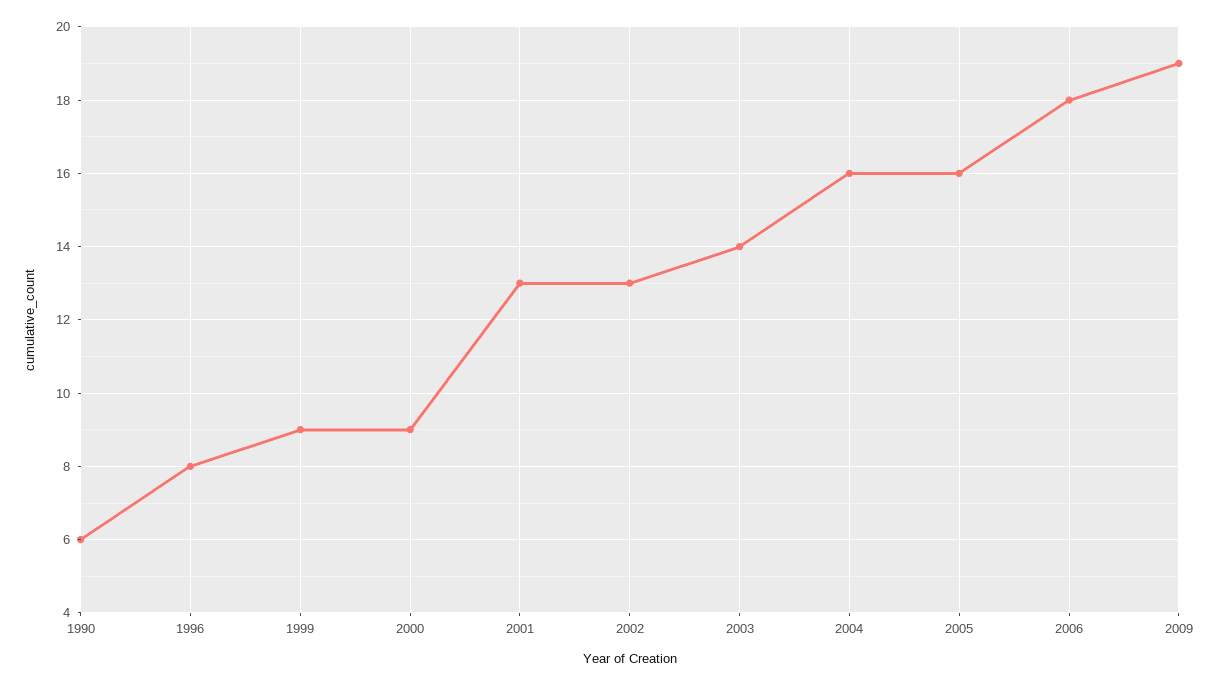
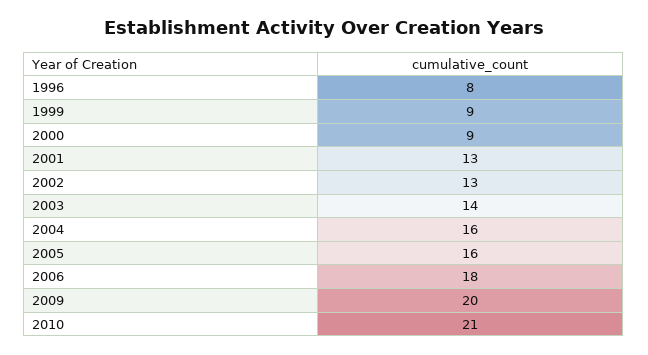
1990: 6 -> none
2009: 19 -> 20
2010: none -> 21

